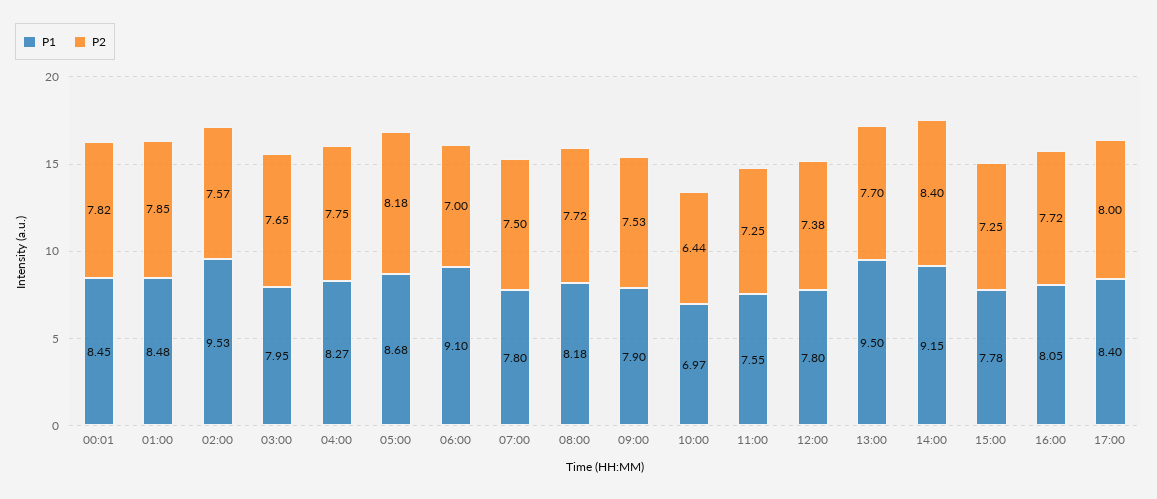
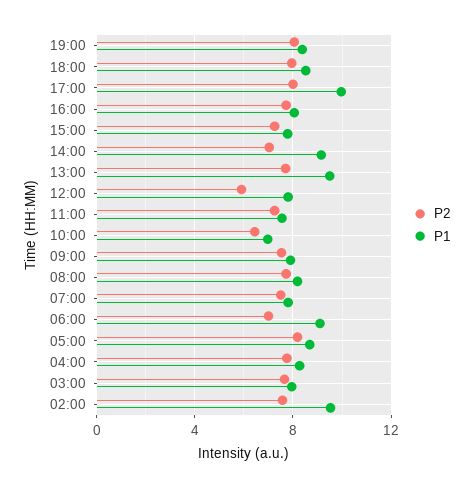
P1, 00:01: 8.45 -> none
P2, 00:01: 7.82 -> none
P1, 01:00: 8.48 -> none
P2, 01:00: 7.85 -> none
P2, 12:00: 7.38 -> 6
P2, 14:00: 8.4 -> 7
P1, 17:00: 8.4 -> 10
P2, 19:00: none -> 8
P1, 19:00: none -> 8.5
P2, 18:00: none -> 8
P1, 18:00: none -> 8.5

